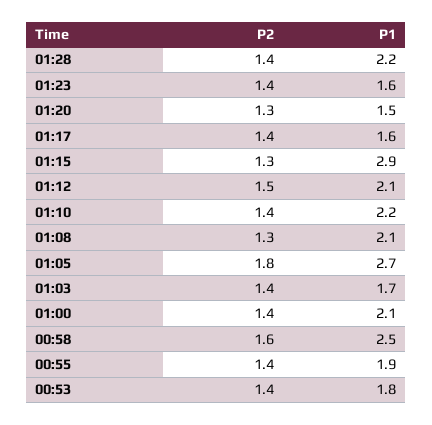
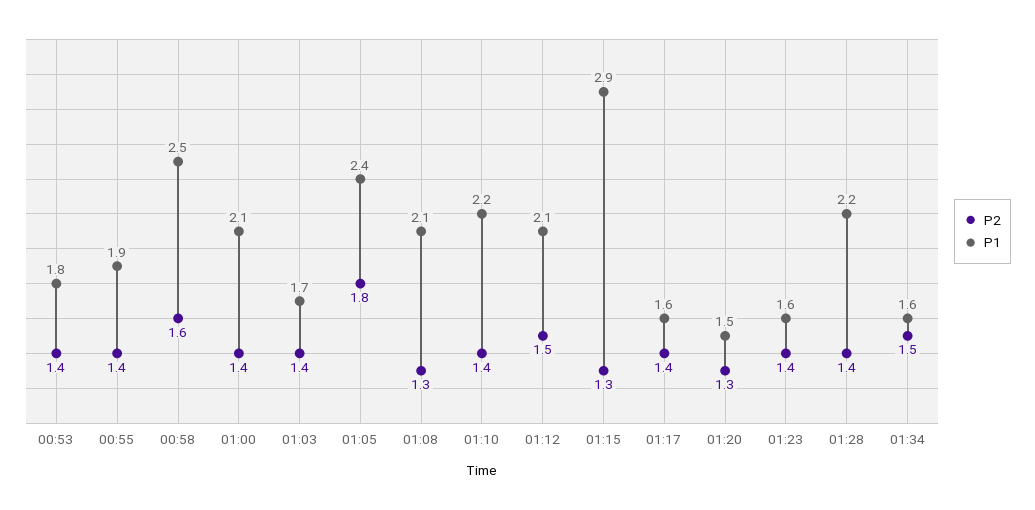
P1, 01:05: 2.7 -> 2.4
P2, 01:34: none -> 1.5
P1, 01:34: none -> 1.6

